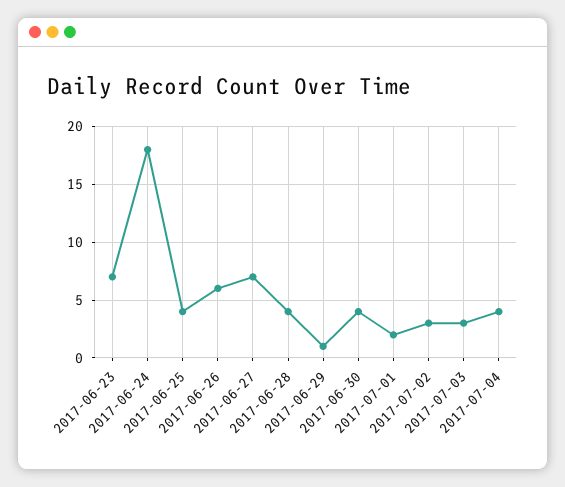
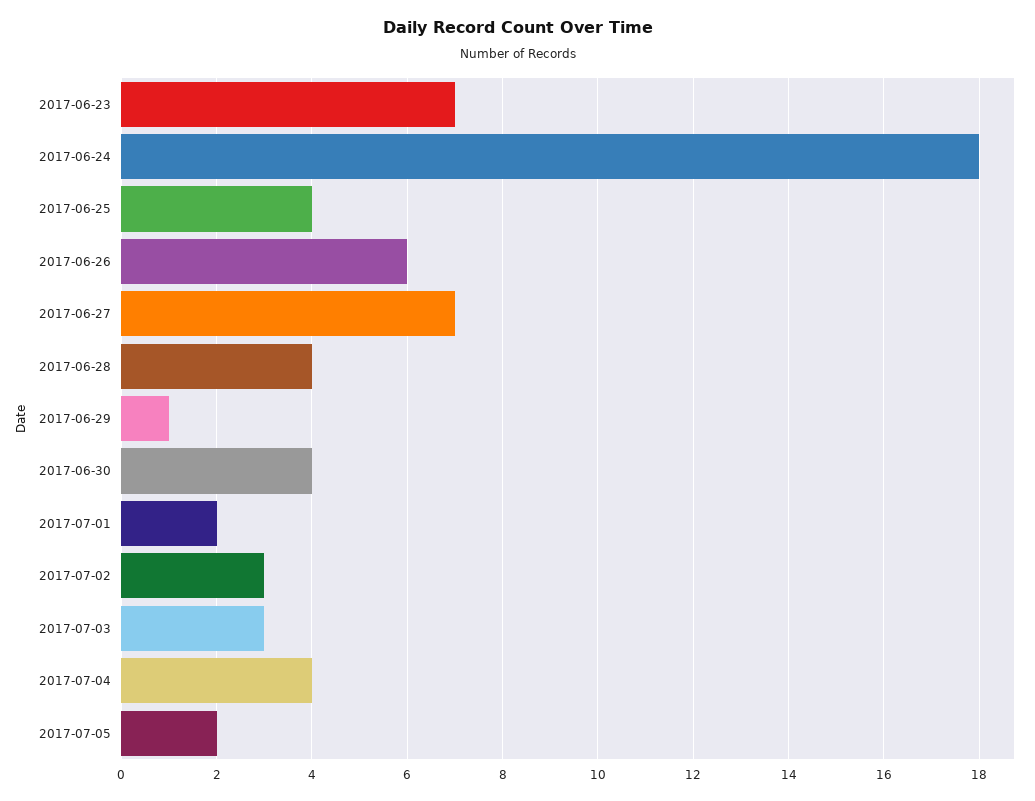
2017-07-05: none -> 2

